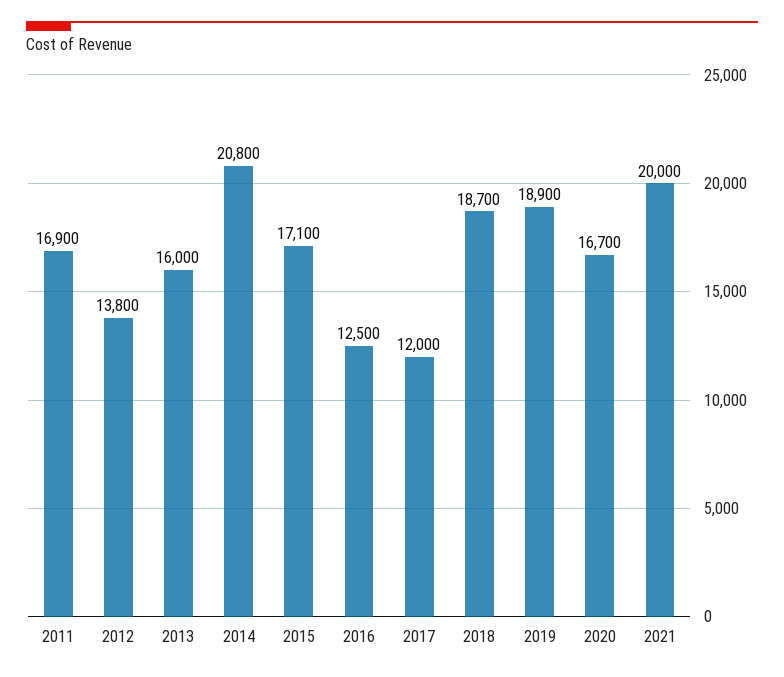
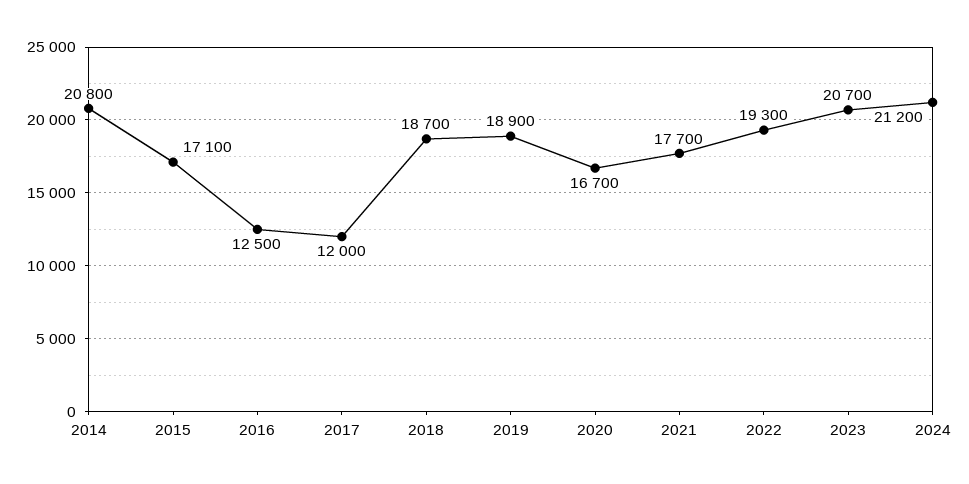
2011: 16900 -> none
2012: 13800 -> none
2013: 16000 -> none
2021: 20000 -> 17700
2022: none -> 19300
2023: none -> 20700
2024: none -> 21200

